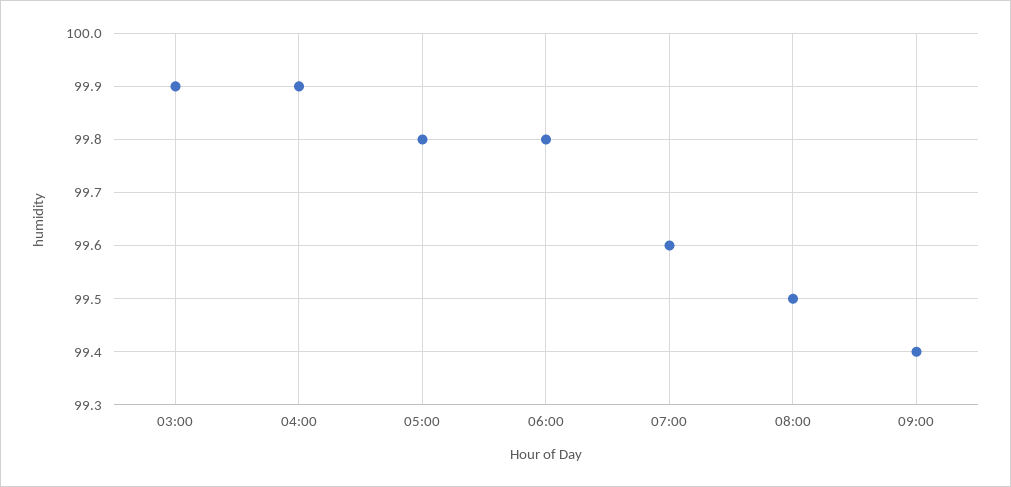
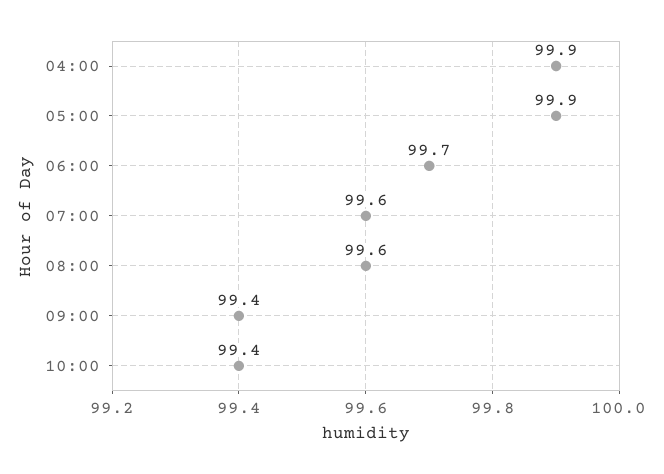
03:00: 99.9 -> none
05:00: 99.8 -> 99.9
06:00: 99.8 -> 99.7
08:00: 99.5 -> 99.6
10:00: none -> 99.4

